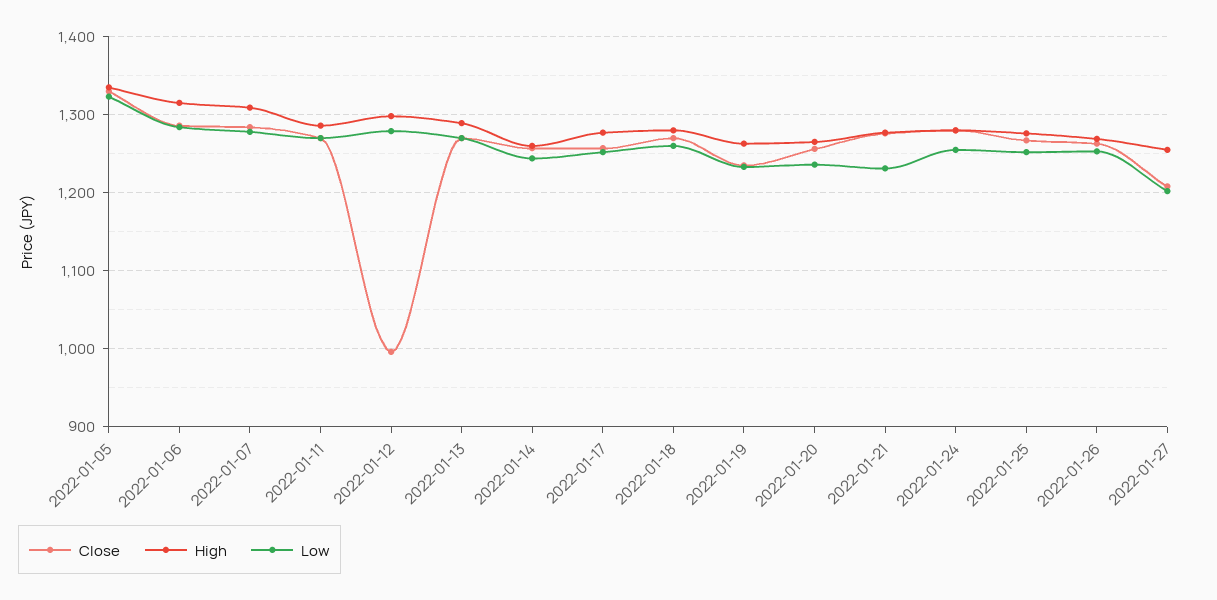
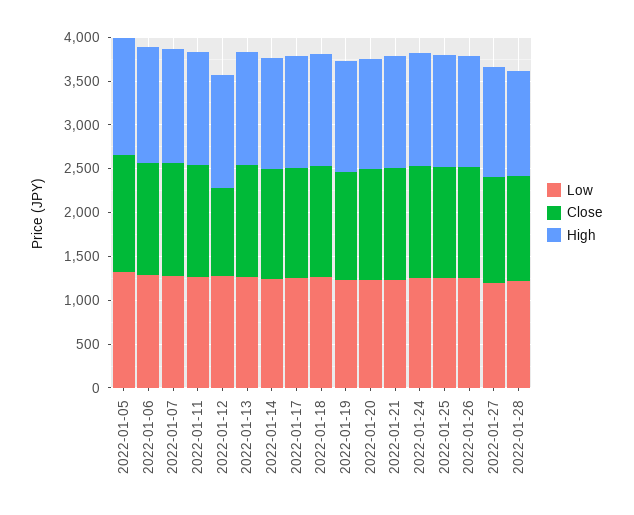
Low, 2022-01-28: none -> 1200
Close, 2022-01-28: none -> 1200
High, 2022-01-28: none -> 1200

